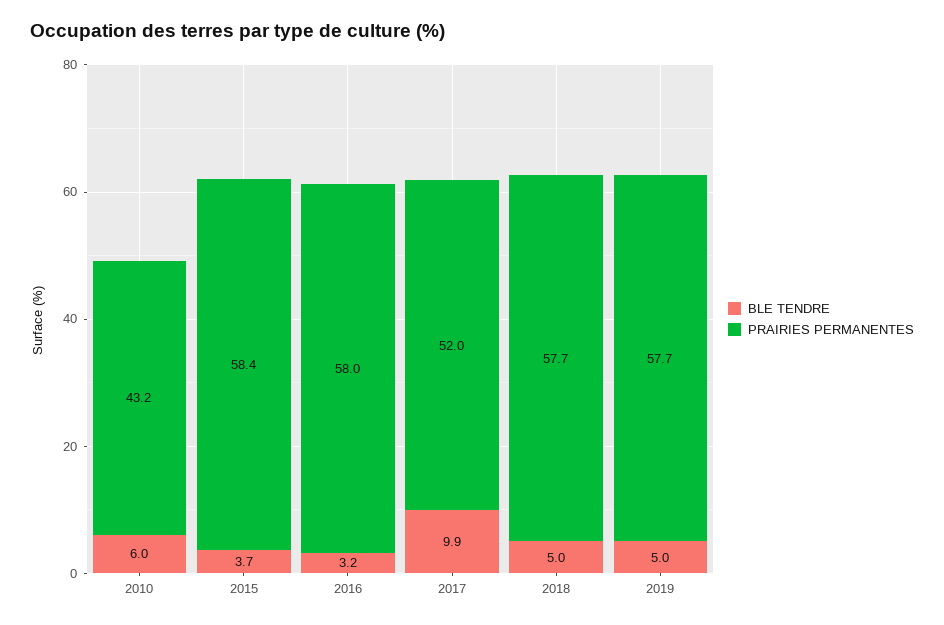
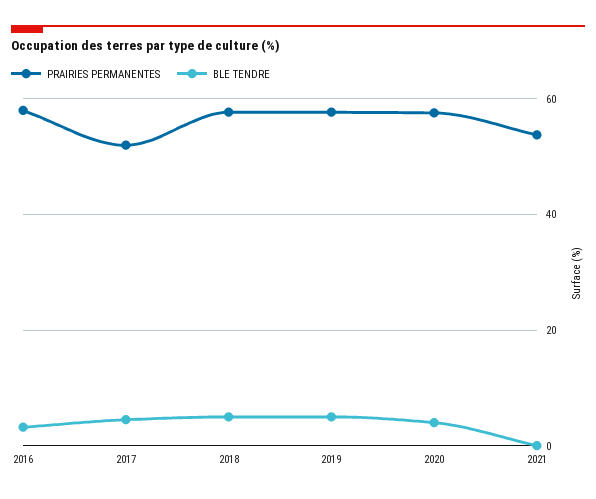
BLE TENDRE, 2010: 6 -> none
PRAIRIES PERMANENTES, 2010: 43.2 -> none
BLE TENDRE, 2015: 3.7 -> none
PRAIRIES PERMANENTES, 2015: 58.4 -> none
BLE TENDRE, 2017: 9.9 -> 4
PRAIRIES PERMANENTES, 2020: none -> 58
BLE TENDRE, 2020: none -> 4
PRAIRIES PERMANENTES, 2021: none -> 54
BLE TENDRE, 2021: none -> 0

